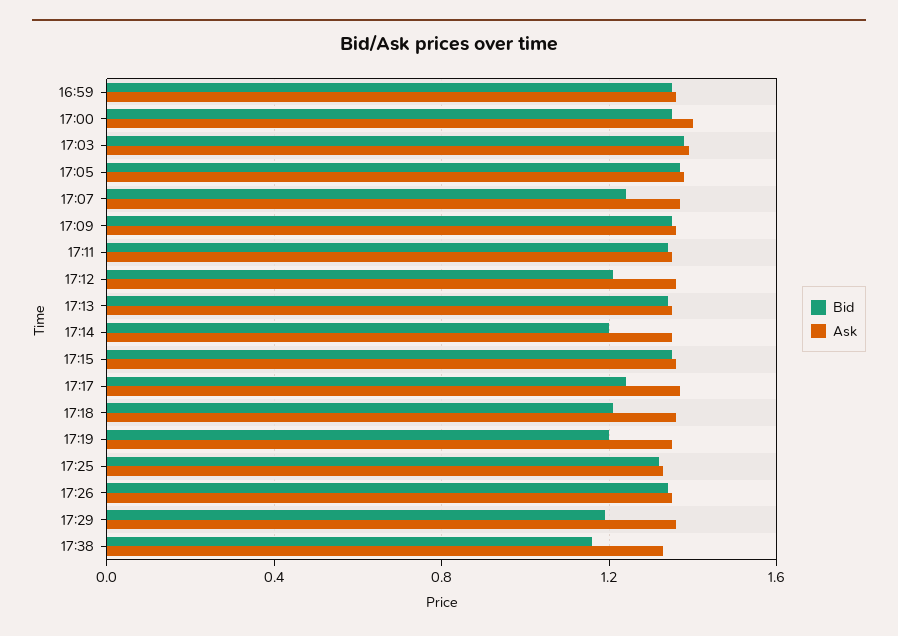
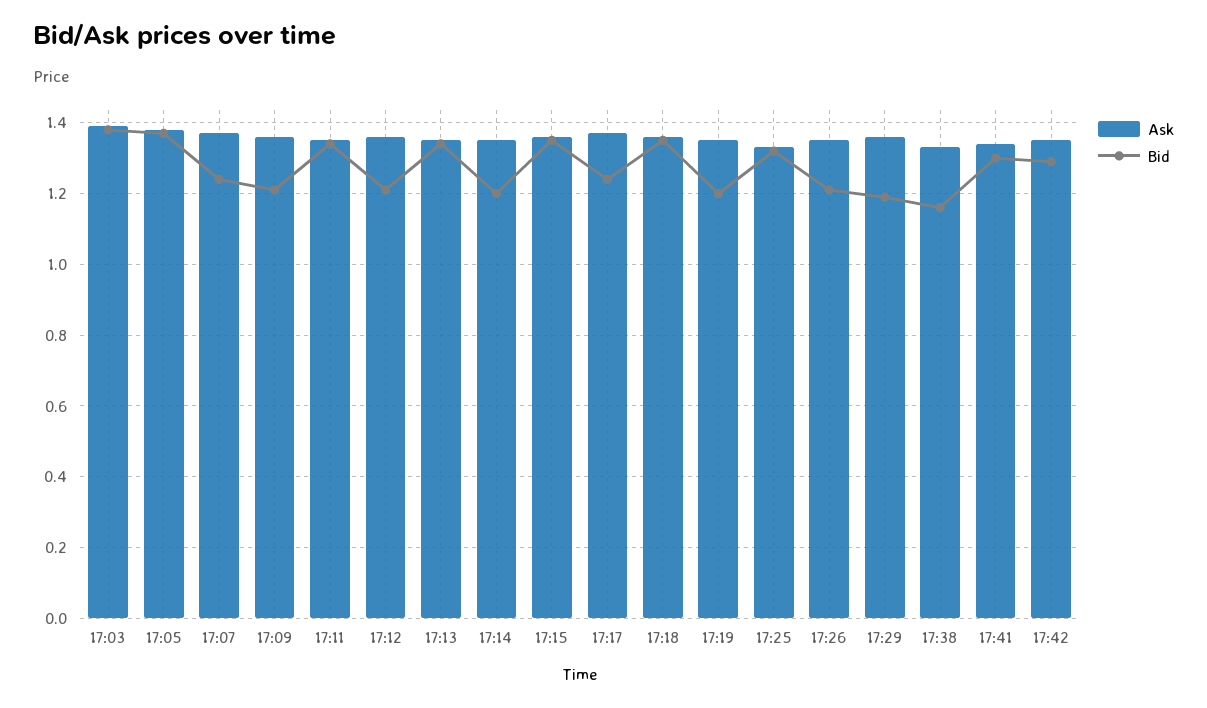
Bid, 16:59: 1.35 -> none
Ask, 16:59: 1.35 -> none
Bid, 17:00: 1.35 -> none
Ask, 17:00: 1.4 -> none
Bid, 17:09: 1.35 -> 1.2
Bid, 17:18: 1.2 -> 1.35
Bid, 17:26: 1.35 -> 1.2
Ask, 17:41: none -> 1.35
Bid, 17:41: none -> 1.3
Ask, 17:42: none -> 1.35
Bid, 17:42: none -> 1.3

